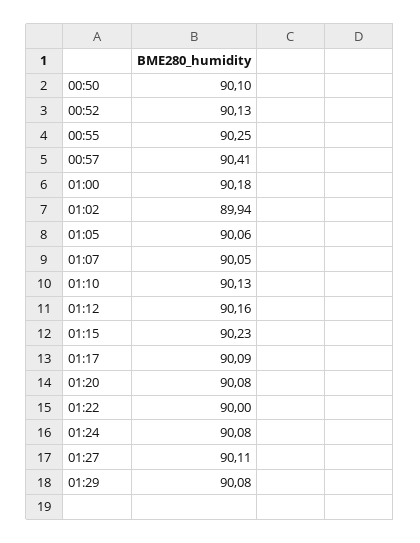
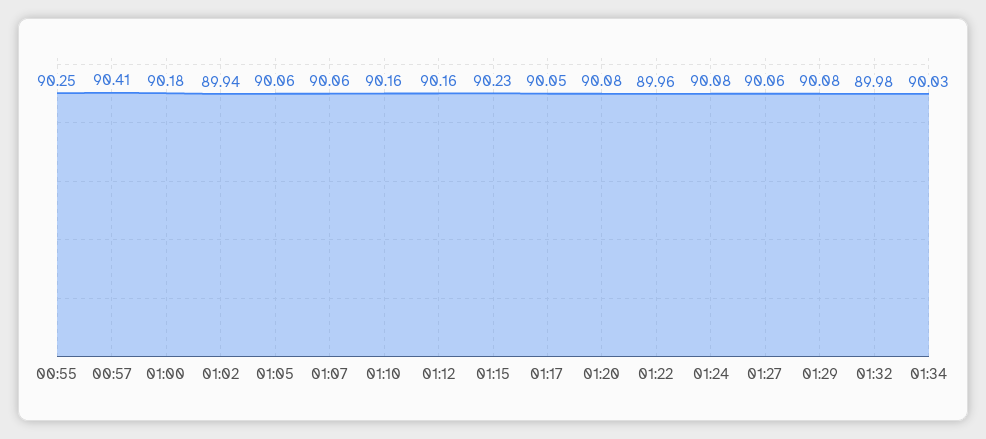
00:50: 90.1 -> none
00:52: 90.13 -> none
01:07: 90.05 -> 90.06
01:10: 90.13 -> 90.16
01:17: 90.09 -> 90.05
01:22: 90 -> 89.96
01:27: 90.11 -> 90.06
01:32: none -> 89.98
01:34: none -> 90.03

